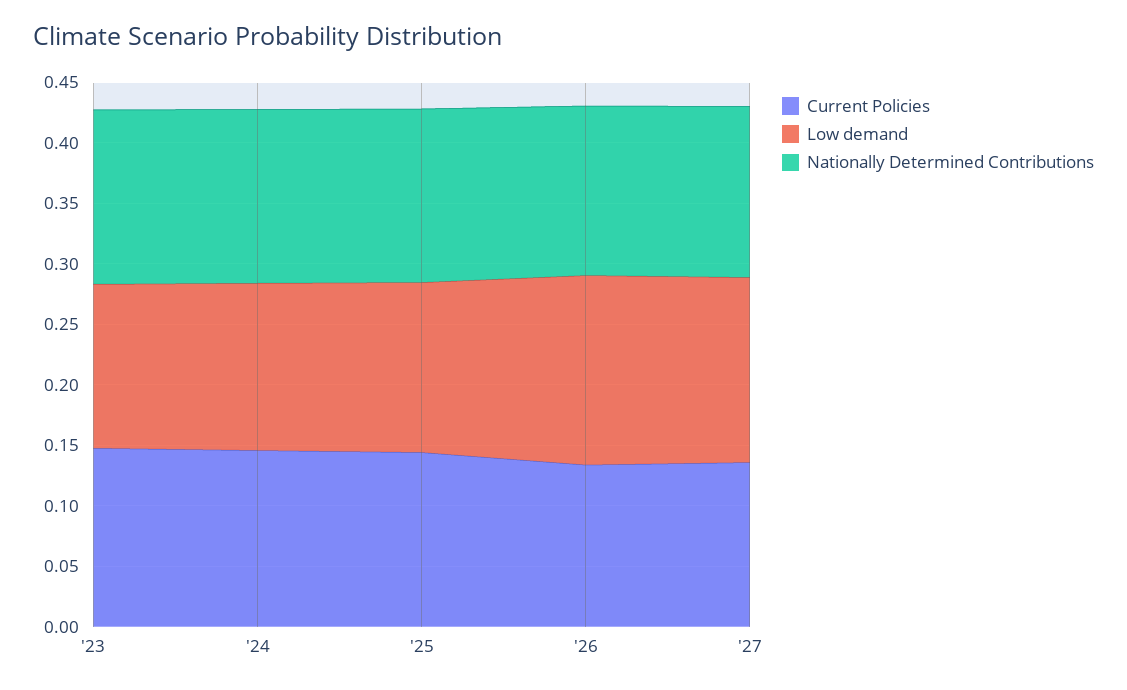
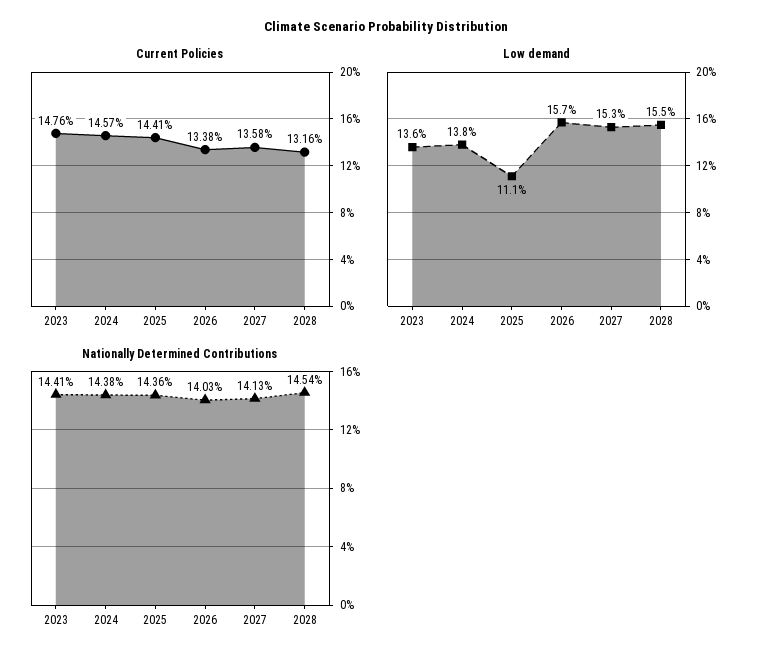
Low demand, '25: 0.14 -> 0.111
Current Policies, 2028: none -> 0.1316
Low demand, 2028: none -> 0.155
Nationally Determined Contributions, 2028: none -> 0.1454

